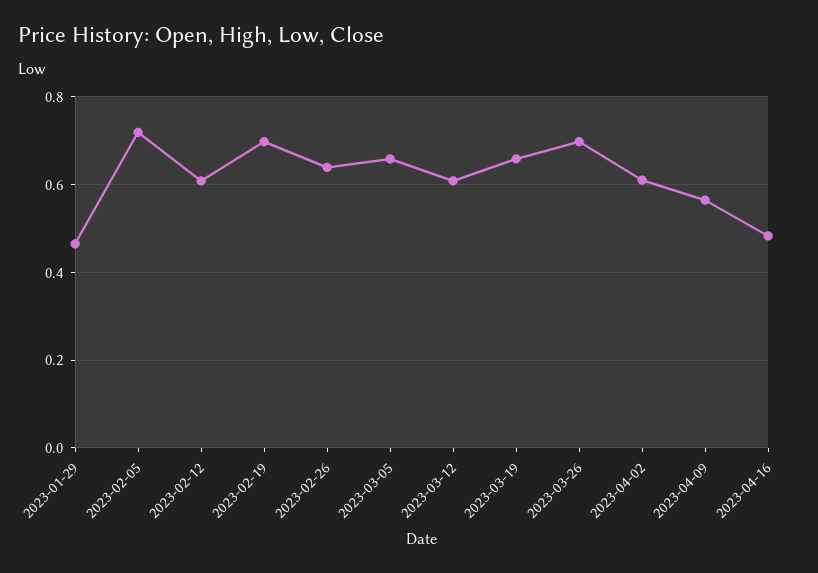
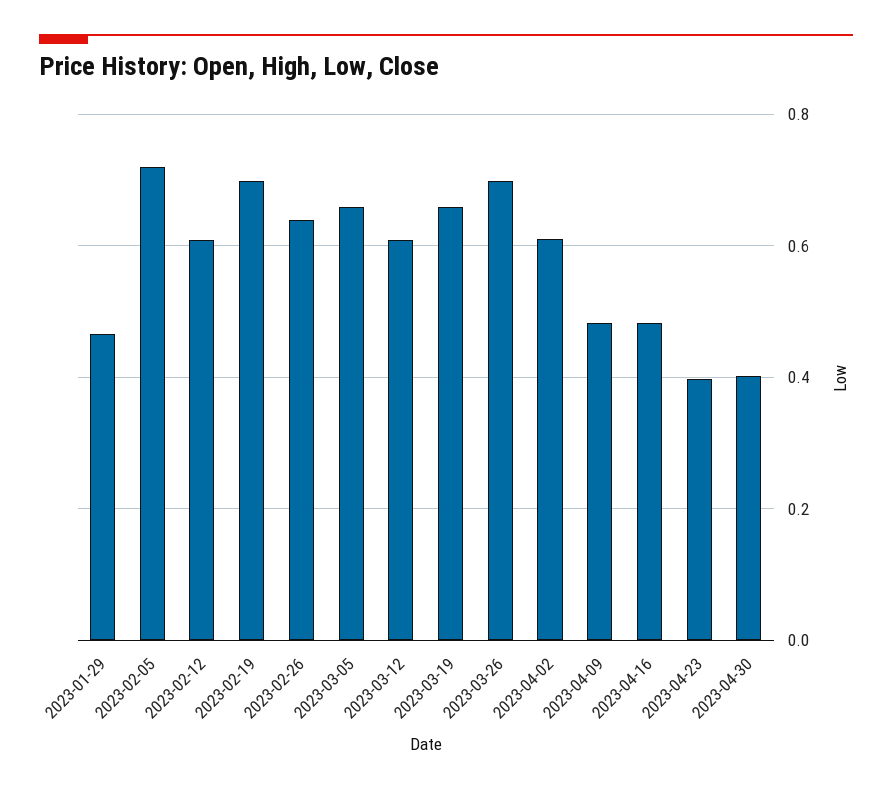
2023-04-09: 0.56 -> 0.48
2023-04-23: none -> 0.4
2023-04-30: none -> 0.4

